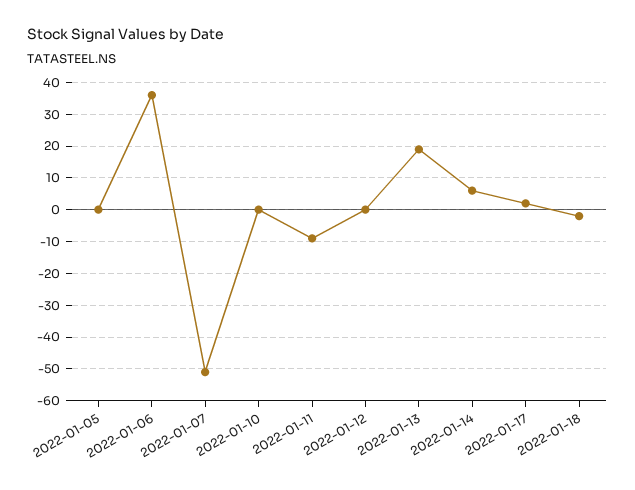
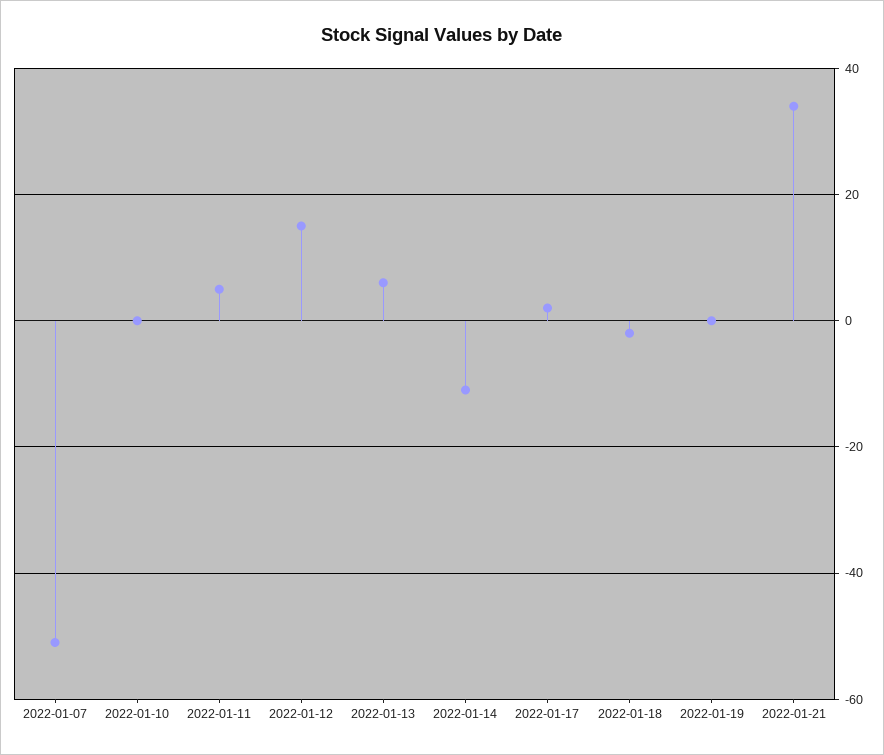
2022-01-05: 0 -> none
2022-01-06: 35 -> none
2022-01-11: -10 -> 5
2022-01-12: 0 -> 15
2022-01-13: 20 -> 5
2022-01-14: 5 -> -10
2022-01-19: none -> 0
2022-01-21: none -> 35

